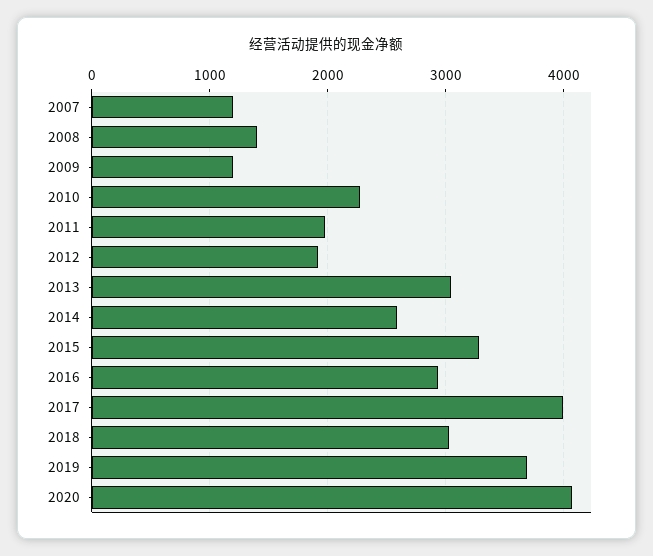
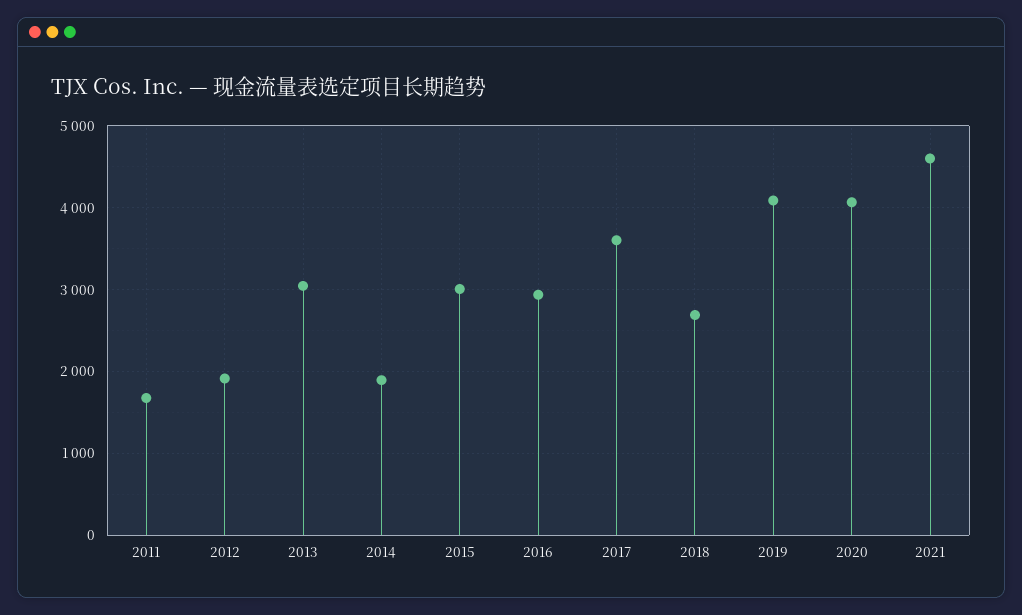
2007: 1200 -> none
2008: 1400 -> none
2009: 1200 -> none
2010: 2300 -> none
2011: 2000 -> 1700
2014: 2600 -> 1900
2015: 3300 -> 3000
2017: 4000 -> 3600
2018: 3000 -> 2700
2019: 3700 -> 4100
2021: none -> 4600

